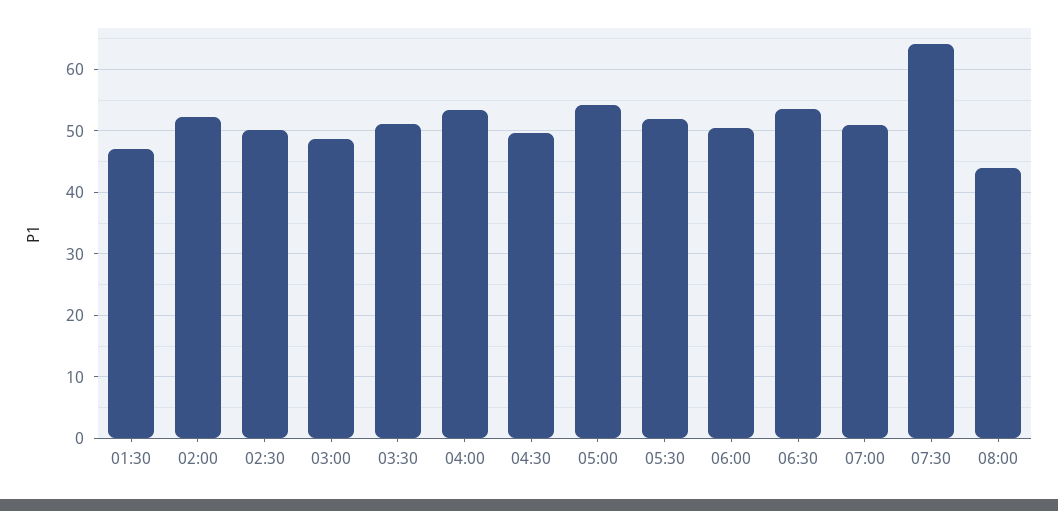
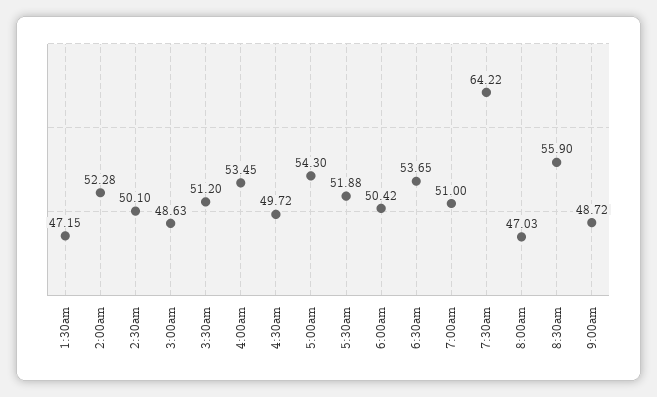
08:00: 44 -> 47.03
8:30am: none -> 55.9
9:00am: none -> 48.72

